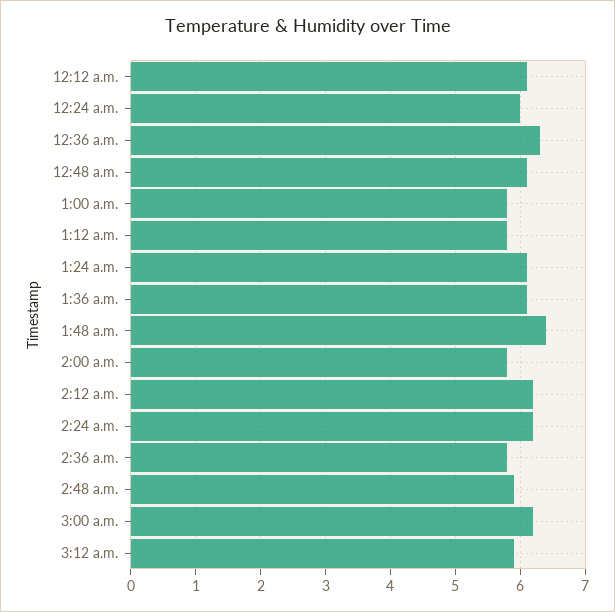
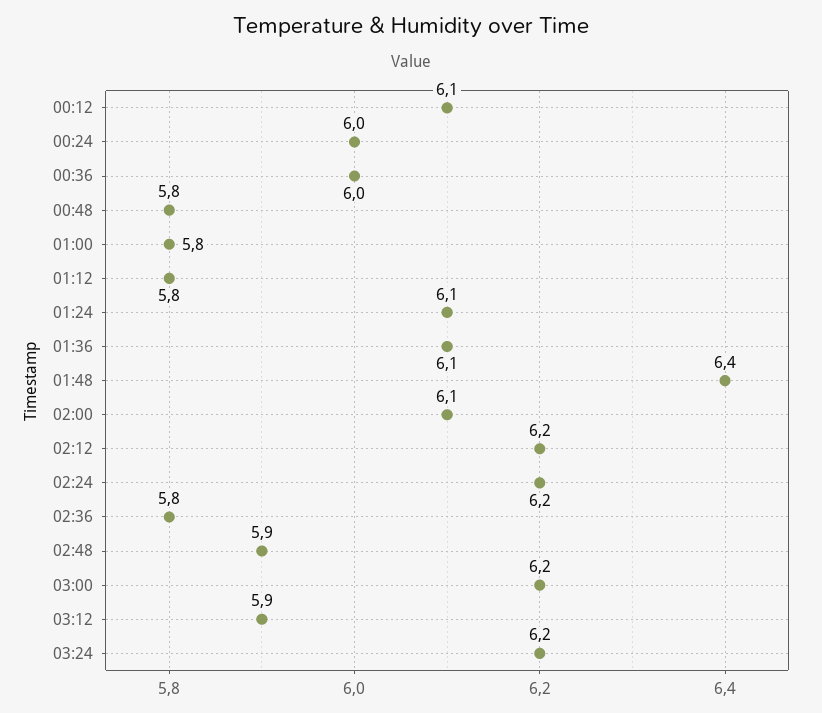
12:36 a.m.: 6.3 -> 6
12:48 a.m.: 6.1 -> 5.8
2:00 a.m.: 5.8 -> 6.1
03:24: none -> 6.2

